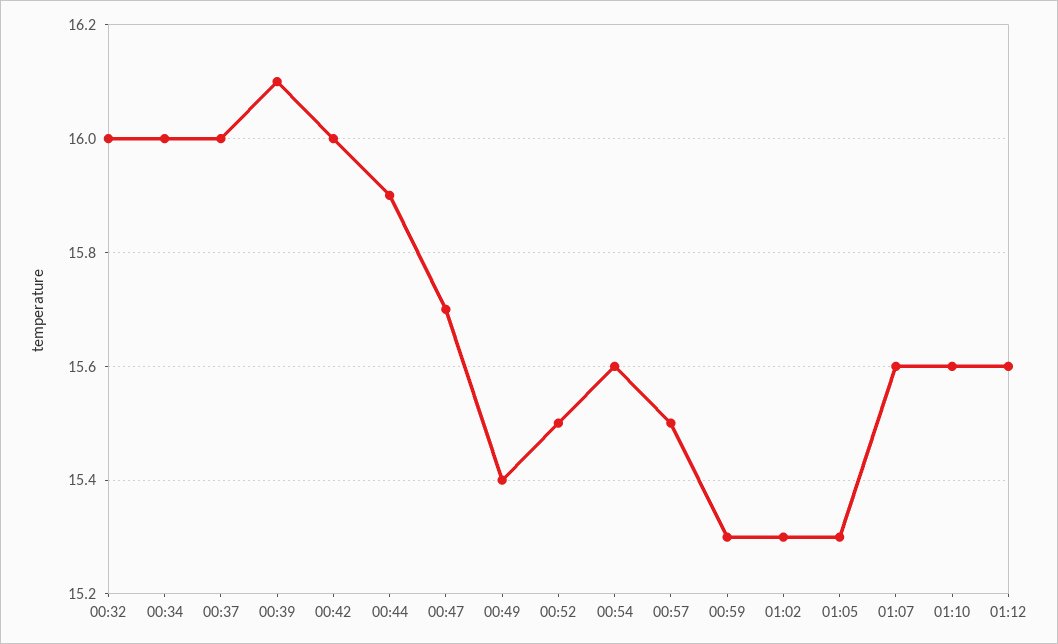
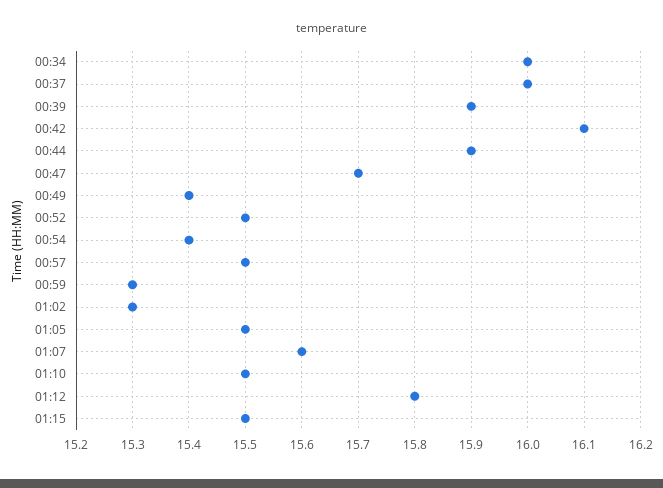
00:32: 16 -> none
00:39: 16.1 -> 15.9
00:42: 16 -> 16.1
00:54: 15.6 -> 15.4
01:05: 15.3 -> 15.5
01:10: 15.6 -> 15.5
01:12: 15.6 -> 15.8
01:15: none -> 15.5

